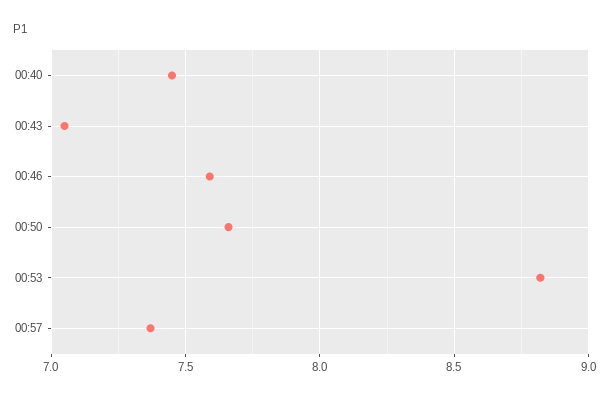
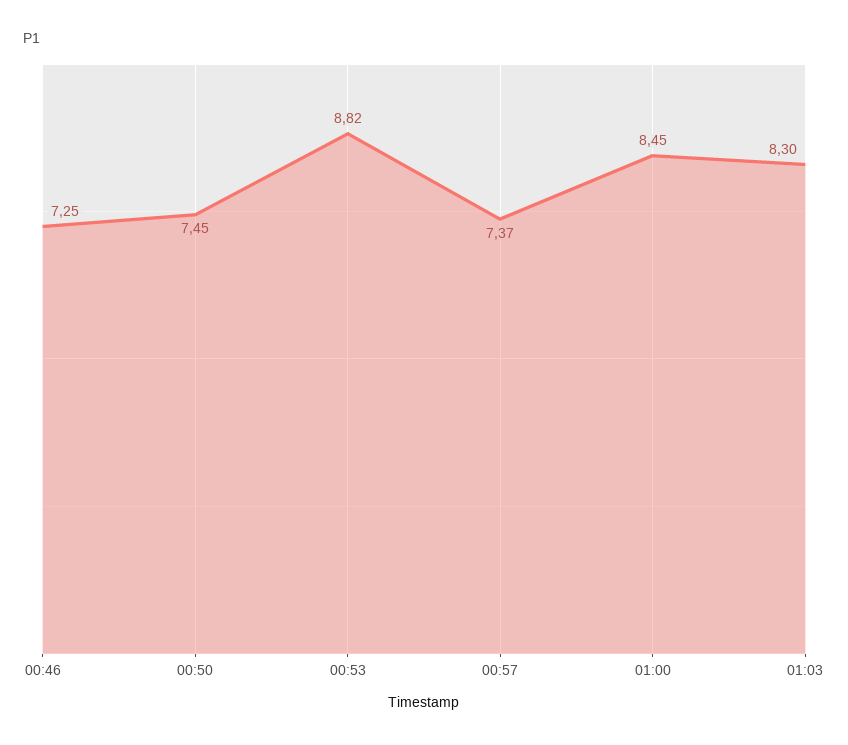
00:40: 7.45 -> none
00:43: 7.05 -> none
00:46: 7.6 -> 7.25
00:50: 7.65 -> 7.45
01:00: none -> 8.45
01:03: none -> 8.3

